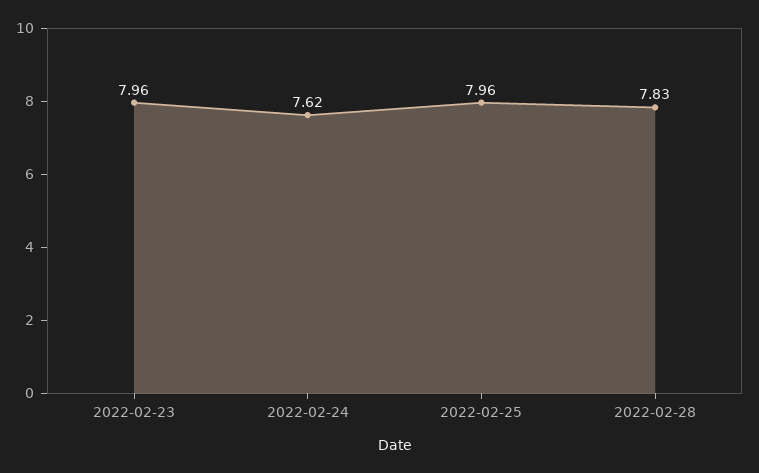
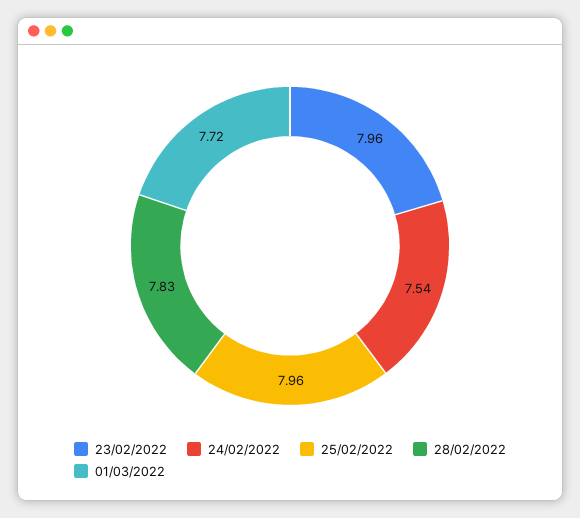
2022-02-24: 7.62 -> 7.54
01/03/2022: none -> 7.72

